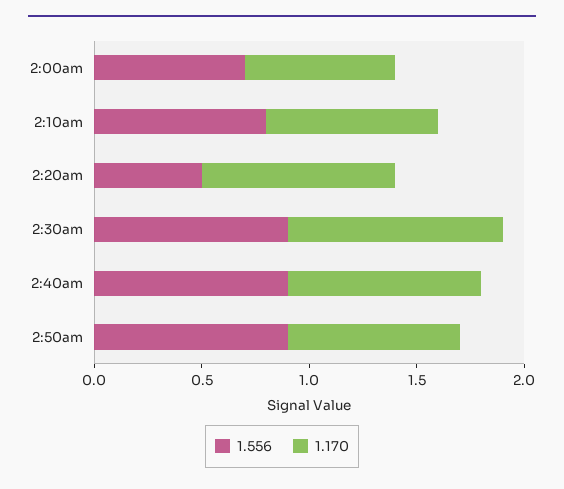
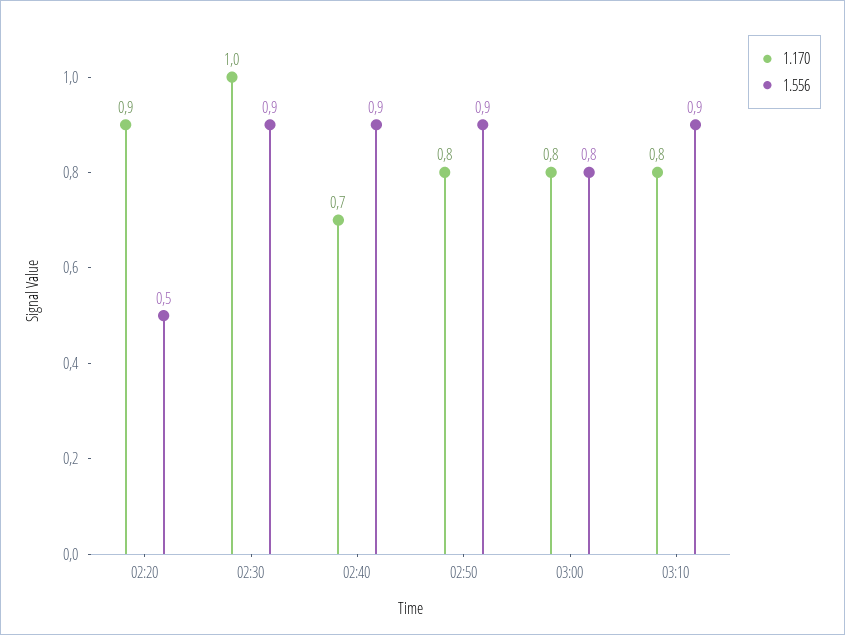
1.556, 2:00am: 0.7 -> none
1.170, 2:00am: 0.7 -> none
1.556, 2:10am: 0.8 -> none
1.170, 2:10am: 0.8 -> none
1.170, 2:40am: 0.9 -> 0.7
1.170, 03:00: none -> 0.8
1.556, 03:00: none -> 0.8
1.170, 03:10: none -> 0.8
1.556, 03:10: none -> 0.9

